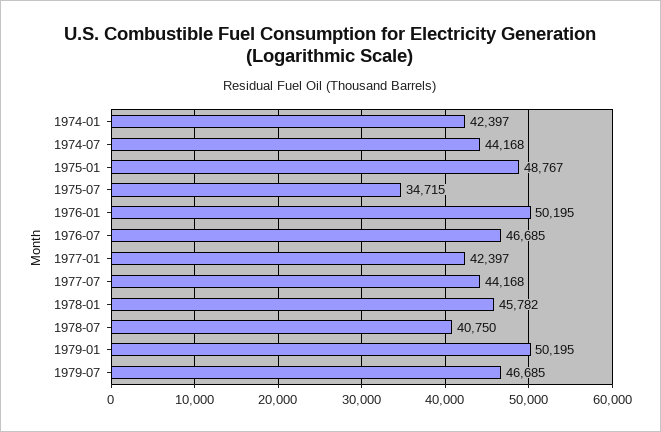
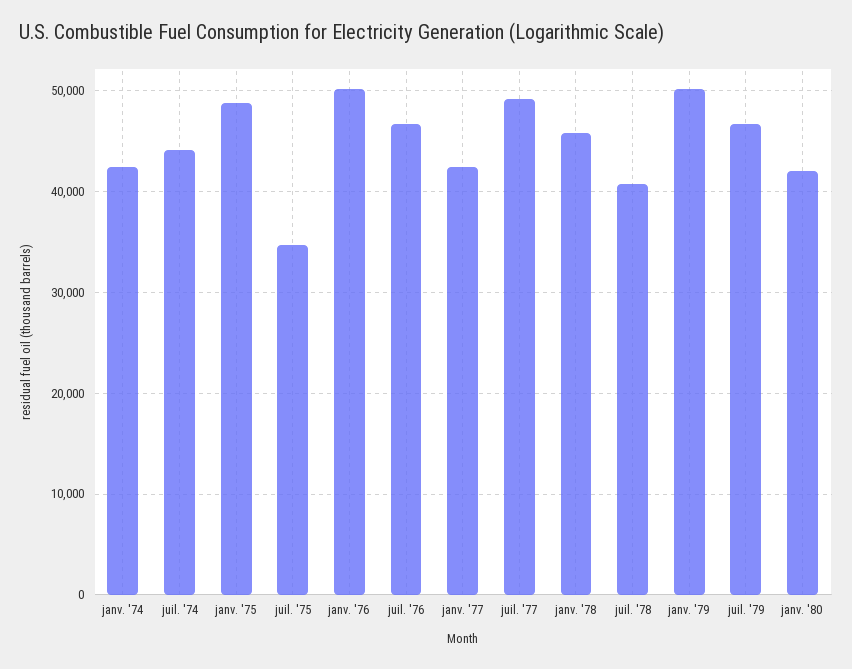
1977-07: 44168 -> 49000
janv. '80: none -> 42000

